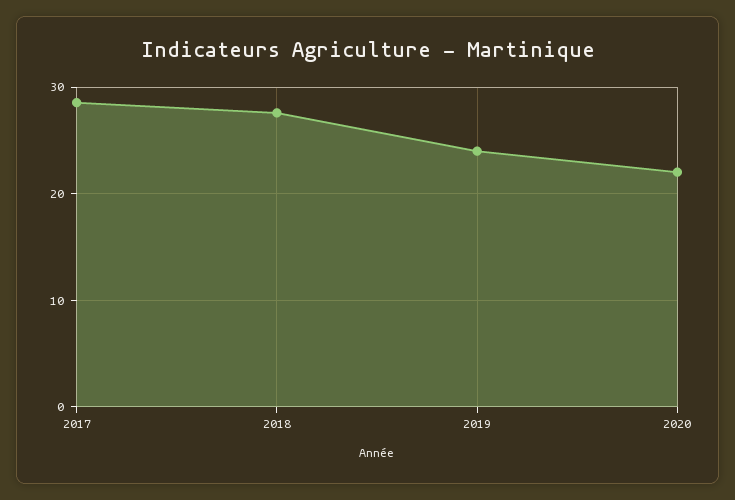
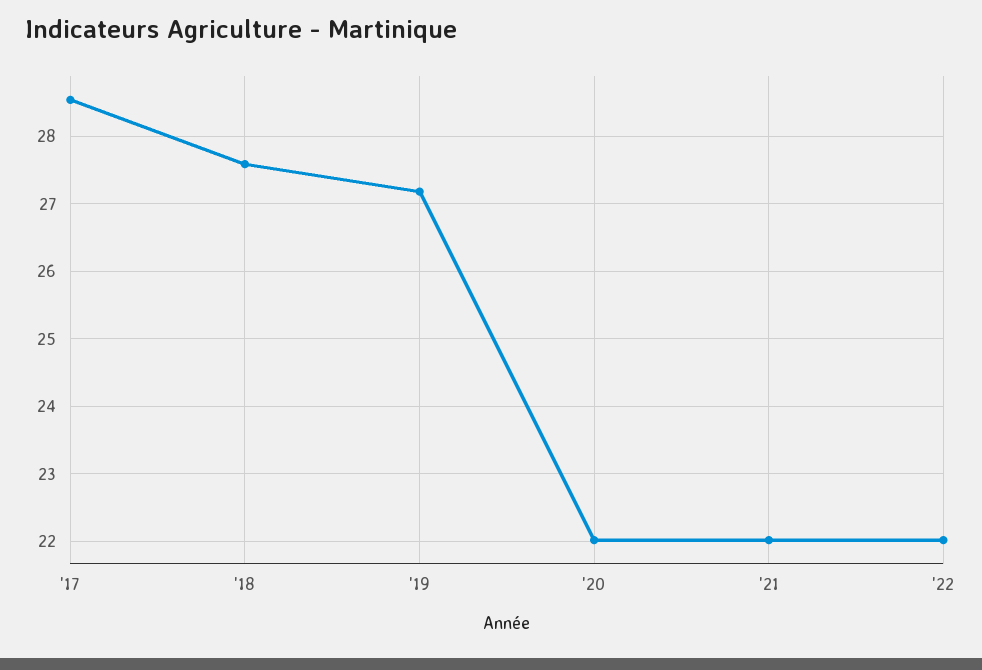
2019: 24 -> 27.2
'21: none -> 22
'22: none -> 22

